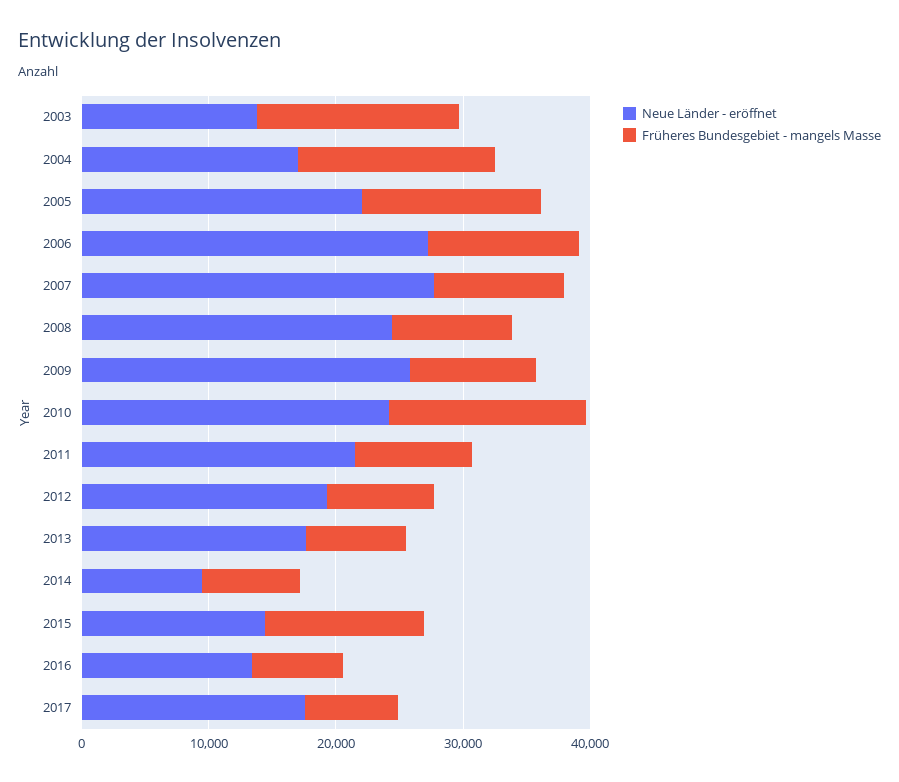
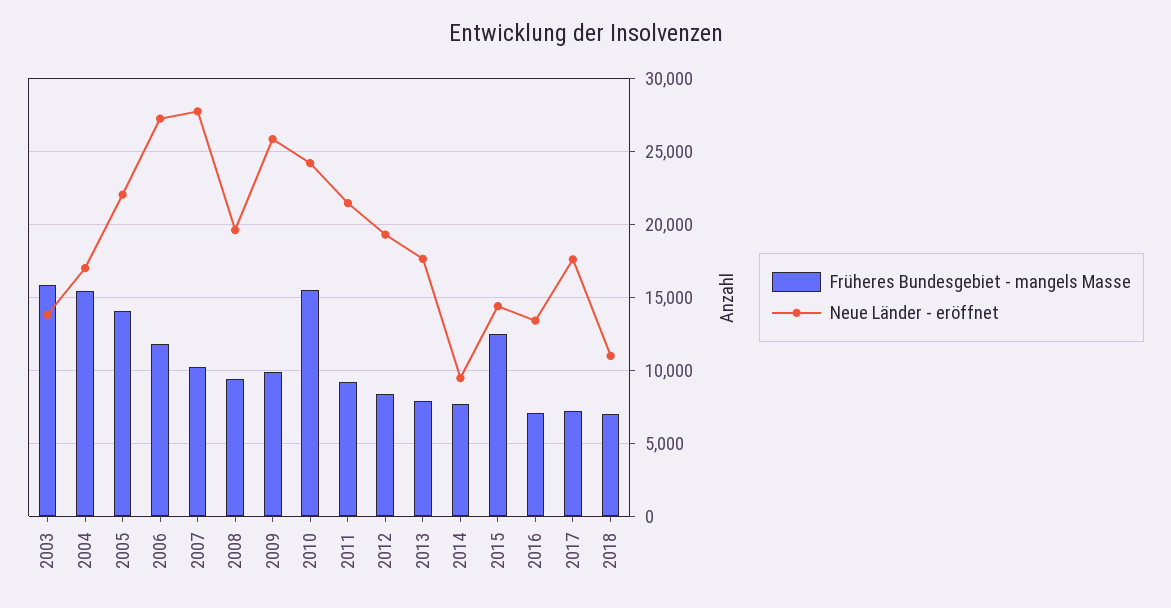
Neue Länder - eröffnet, 2008: 24000 -> 19500
Früheres Bundesgebiet - mangels Masse, 2018: none -> 7000
Neue Länder - eröffnet, 2018: none -> 11000

